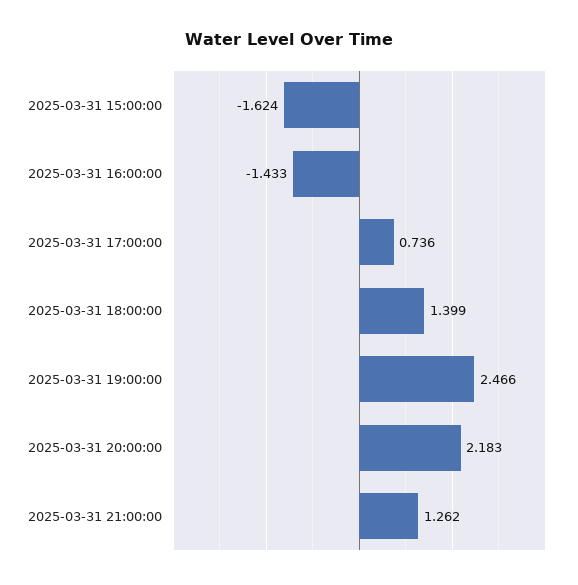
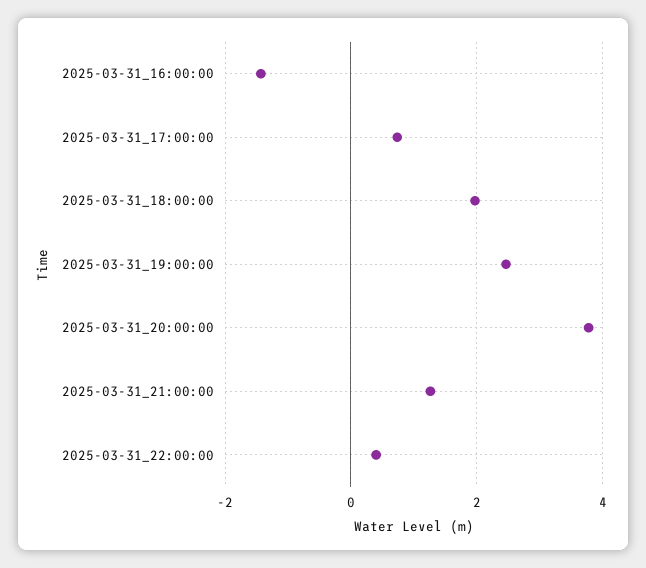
2025-03-31 15:00:00: -1.624 -> none
2025-03-31 18:00:00: 1.399 -> 2
2025-03-31 20:00:00: 2.183 -> 3.8
2025-03-31_22:00:00: none -> 0.4

